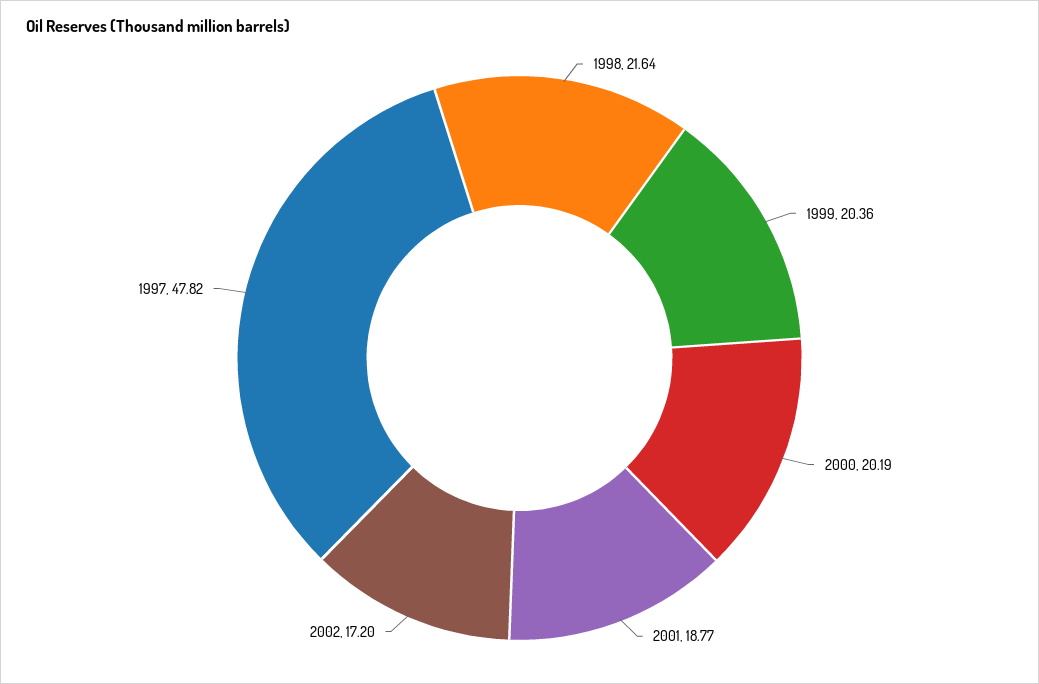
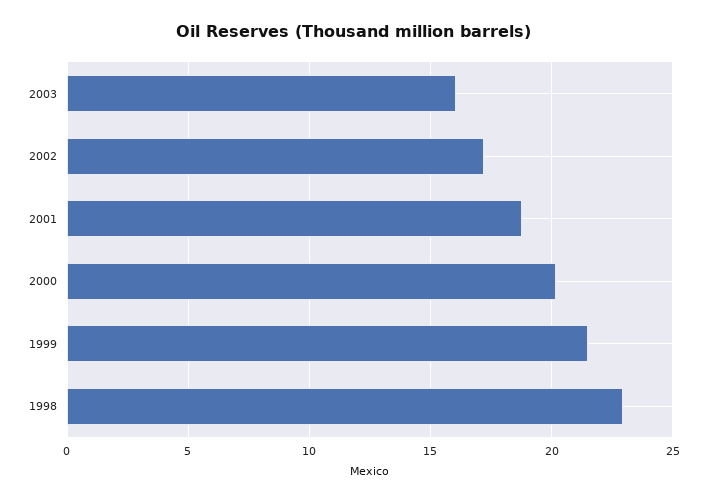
1998: 21.64 -> 23
1999: 20.36 -> 21.5
1997: 47.82 -> none
2003: none -> 16

